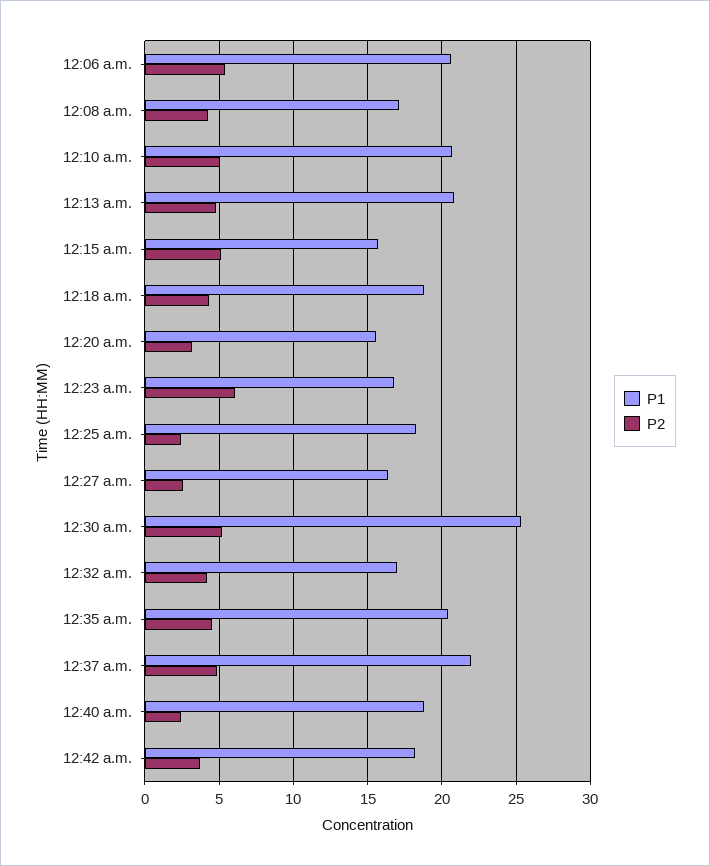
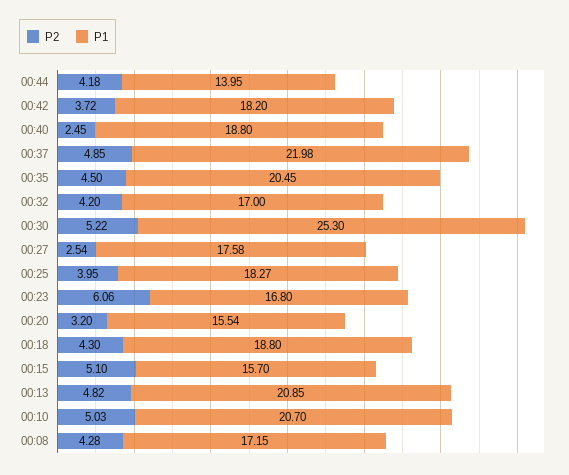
P1, 12:06 a.m.: 20.5 -> none
P2, 12:06 a.m.: 5.5 -> none
P2, 12:25 a.m.: 2.5 -> 3.95
P1, 12:27 a.m.: 16.5 -> 17.58
P2, 00:44: none -> 4.18
P1, 00:44: none -> 13.95

